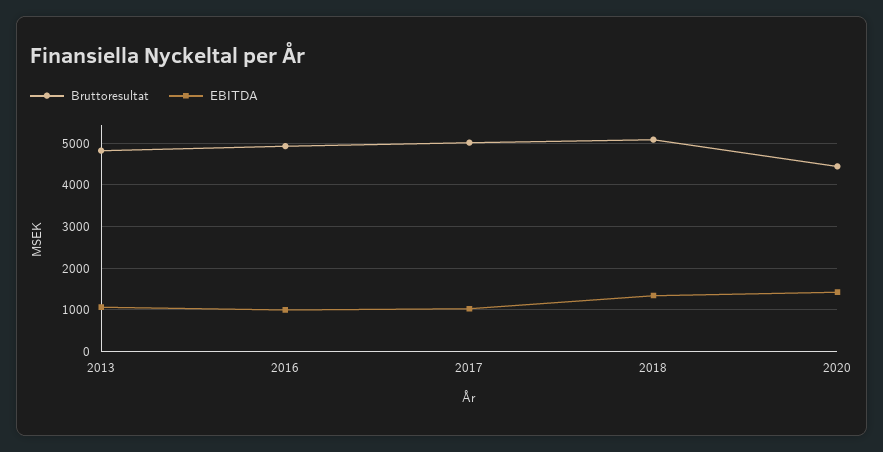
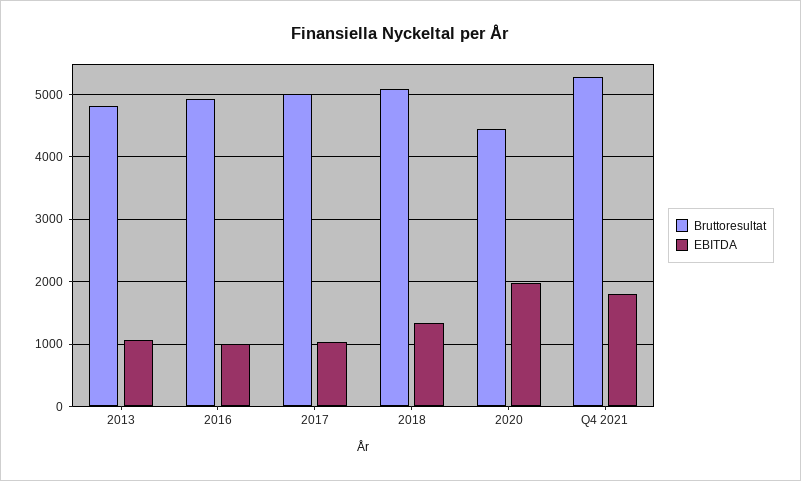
EBITDA, 2020: 1400 -> 2000
Bruttoresultat, Q4 2021: none -> 5300
EBITDA, Q4 2021: none -> 1800

